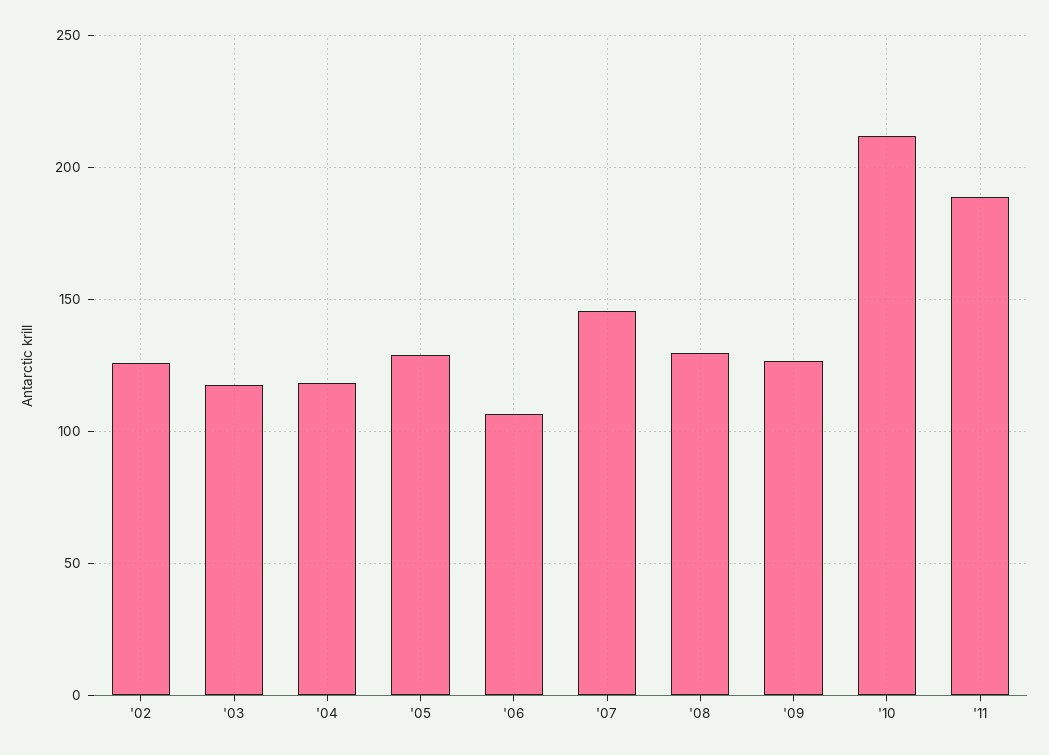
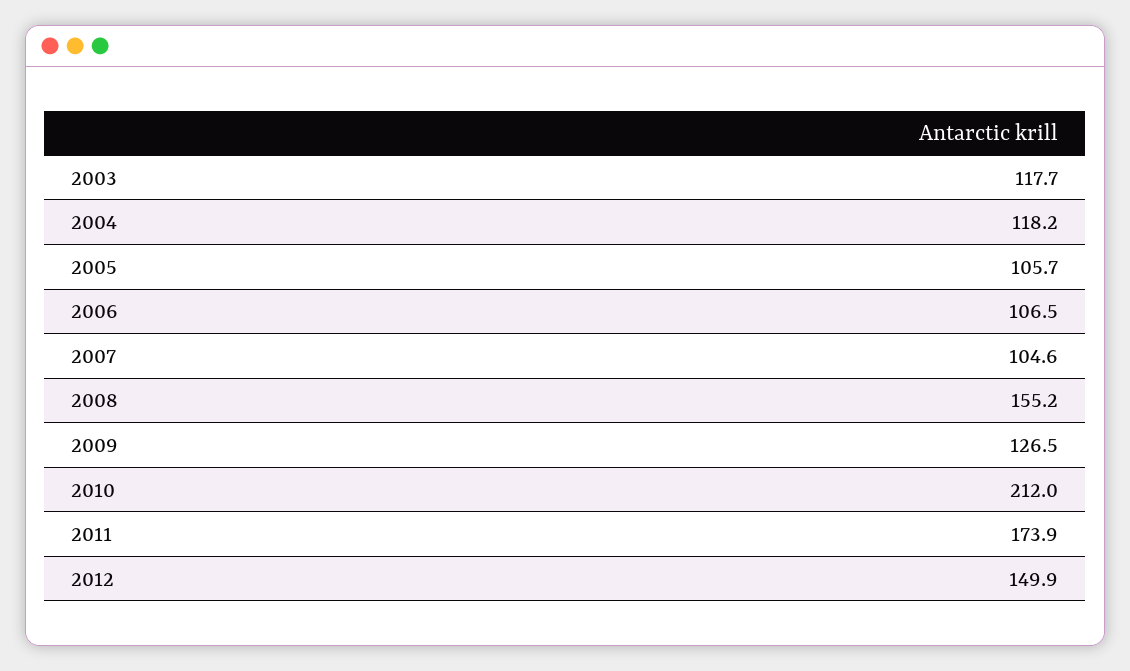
'02: 125 -> none
'05: 130 -> 105.7
'07: 145 -> 104.6
'08: 130 -> 155.2
'11: 190 -> 173.9
2012: none -> 149.9

